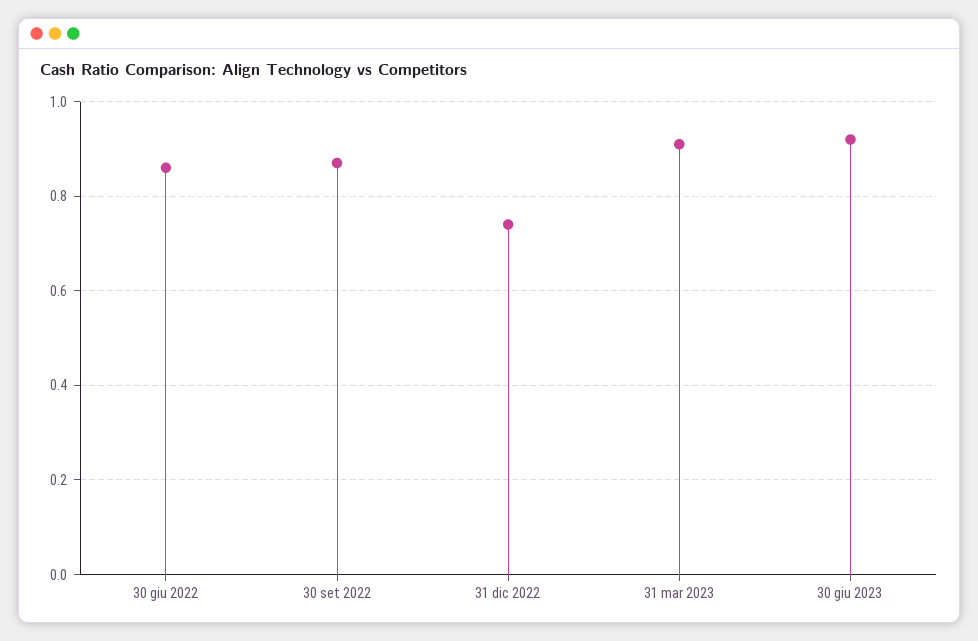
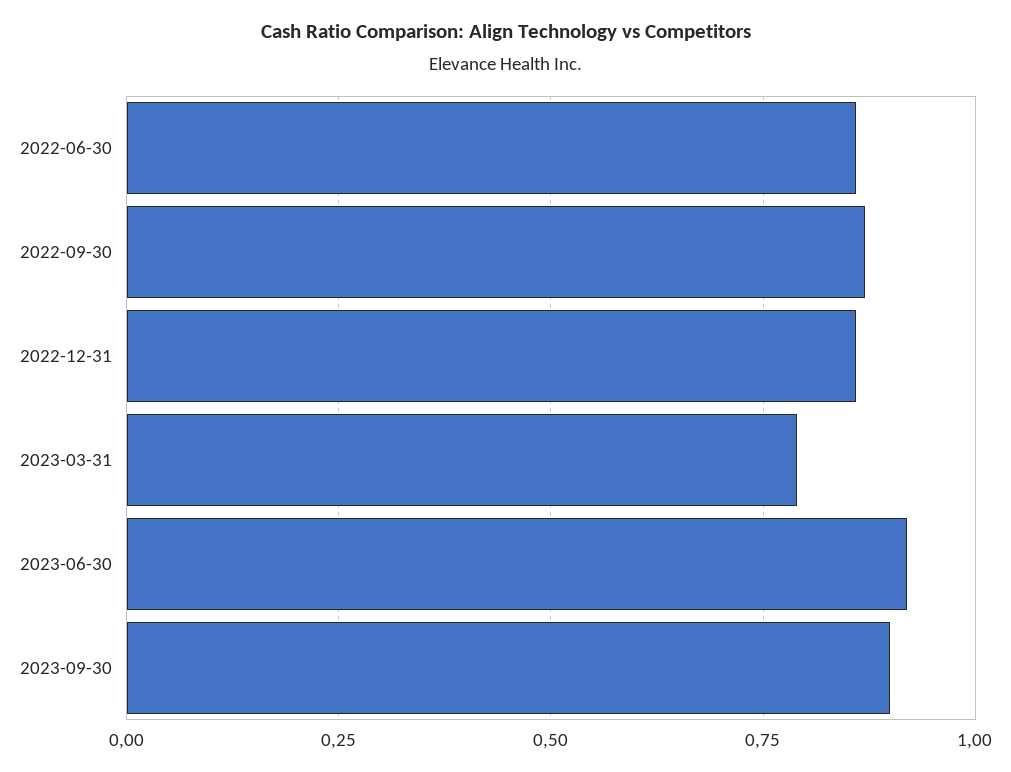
31 dic 2022: 0.75 -> 0.85
31 mar 2023: 0.9 -> 0.8
2023-09-30: none -> 0.9

